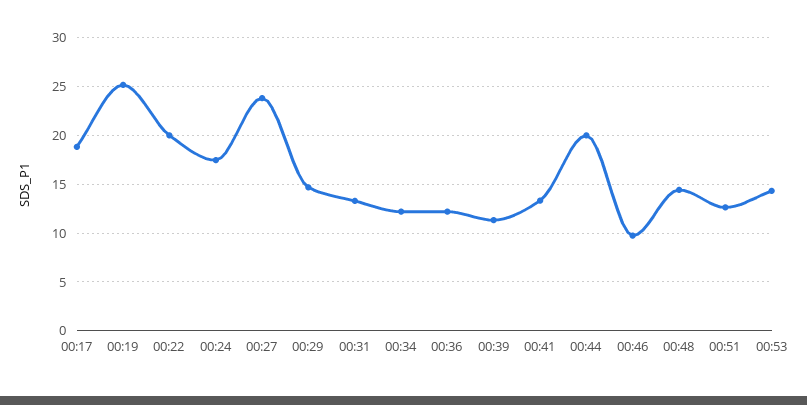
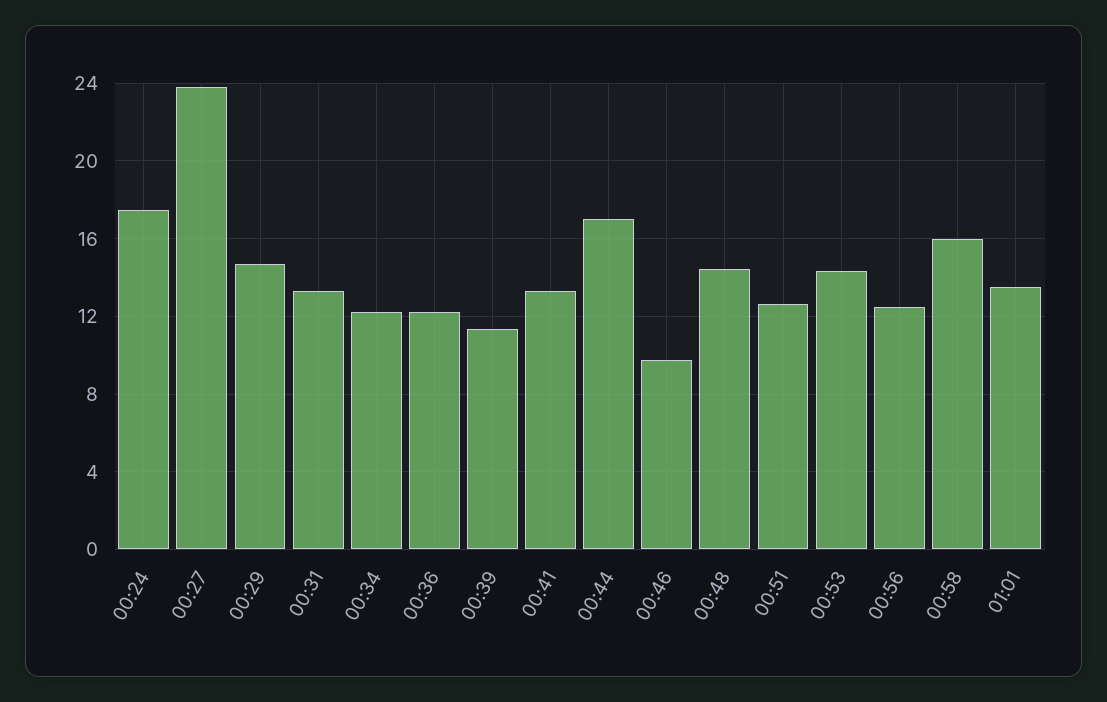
00:17: 19 -> none
00:19: 25 -> none
00:22: 20 -> none
00:44: 20 -> 17
00:56: none -> 12.5
00:58: none -> 16
01:01: none -> 13.5

